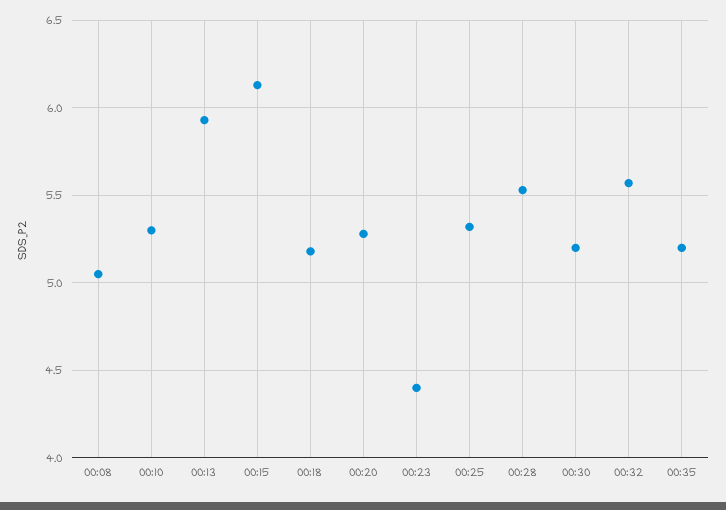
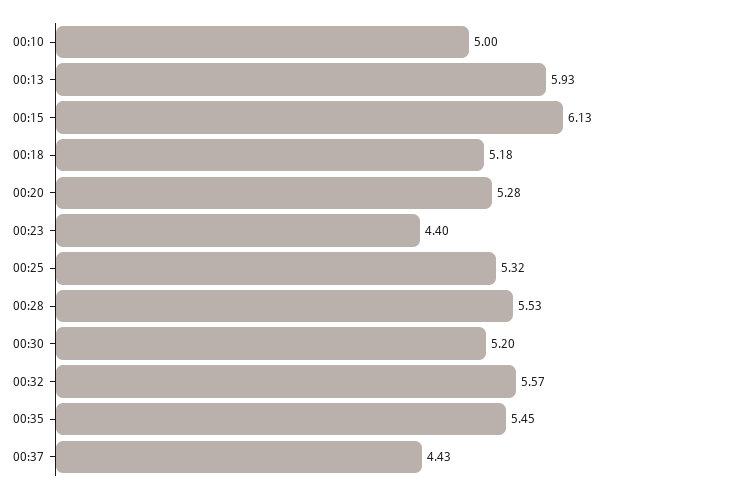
00:08: 5.05 -> none
00:10: 5.3 -> 5
00:35: 5.2 -> 5.45
00:37: none -> 4.43

